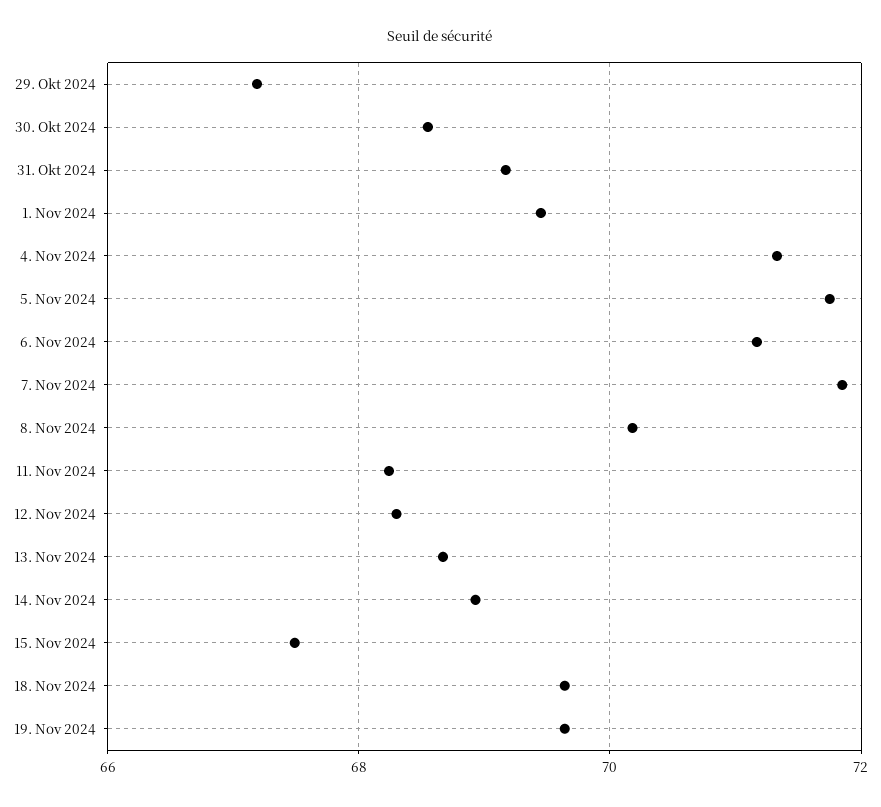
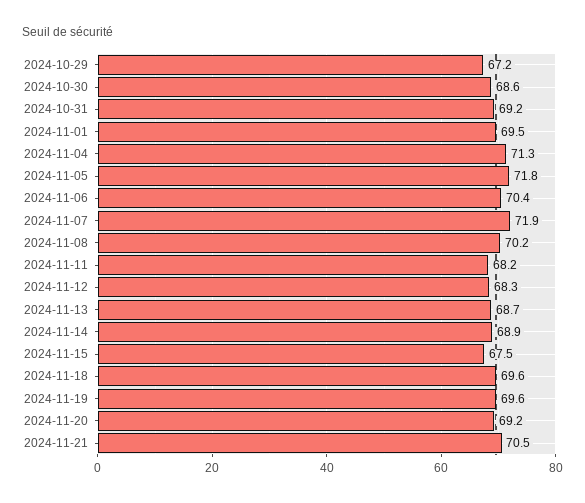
6. Nov 2024: 71.2 -> 70.4
2024-11-20: none -> 69.2
2024-11-21: none -> 70.5

